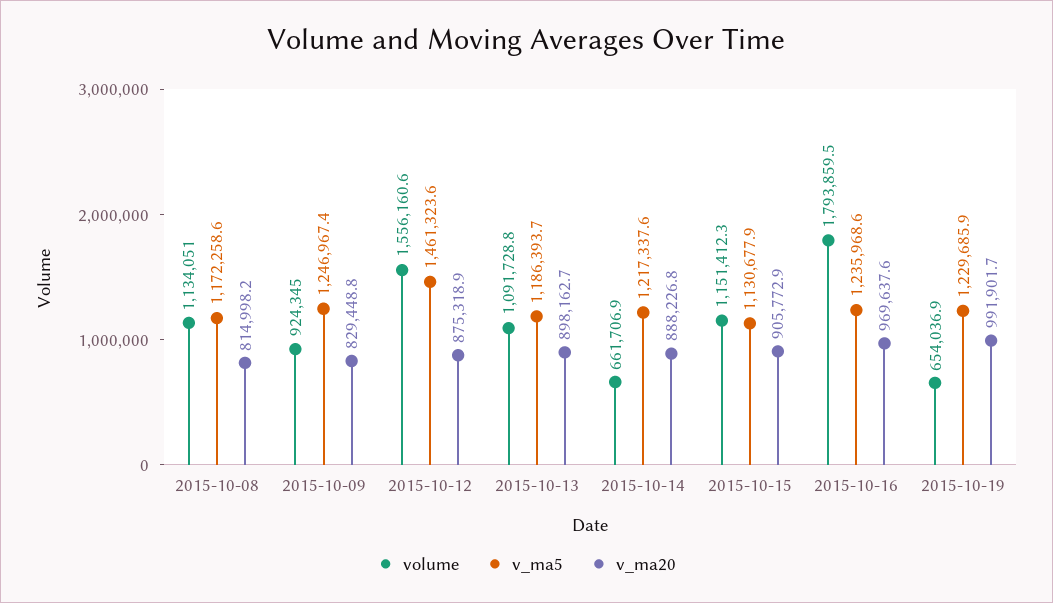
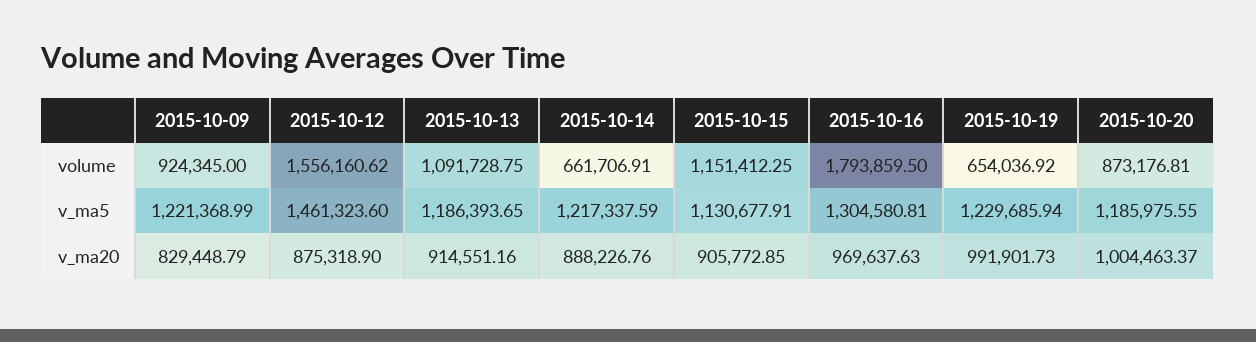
volume, 2015-10-08: 1134051 -> none
v_ma5, 2015-10-08: 1172258.6 -> none
v_ma20, 2015-10-08: 814998.2 -> none
v_ma5, 2015-10-09: 1246967.4 -> 1221368.99
v_ma20, 2015-10-13: 898162.7 -> 914551.16
v_ma5, 2015-10-16: 1235968.6 -> 1304580.81
volume, 2015-10-20: none -> 873176.81
v_ma5, 2015-10-20: none -> 1185975.55
v_ma20, 2015-10-20: none -> 1004463.37

